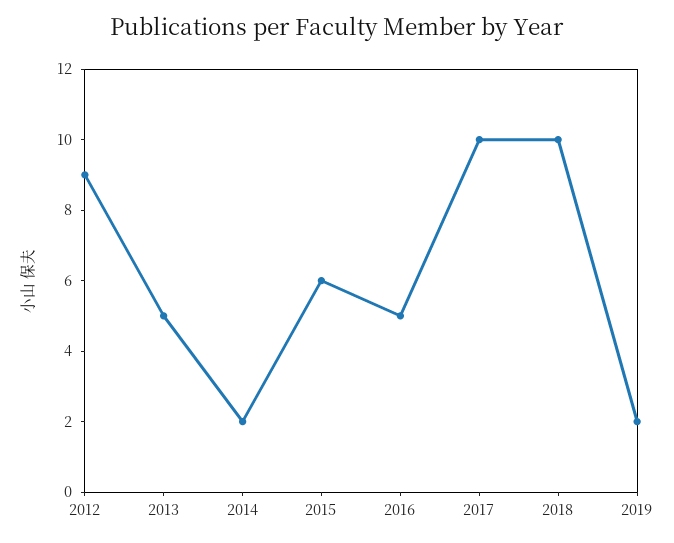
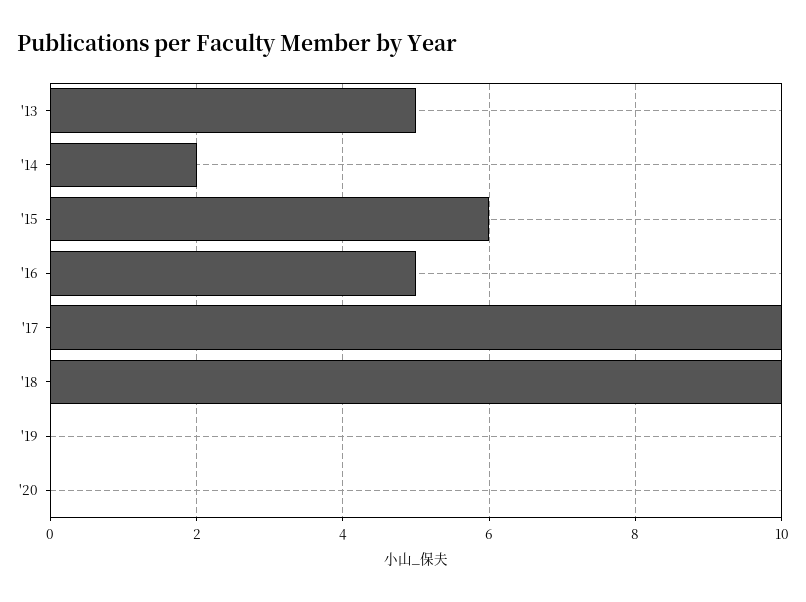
2012: 9 -> none
2019: 2 -> 0
'20: none -> 0

